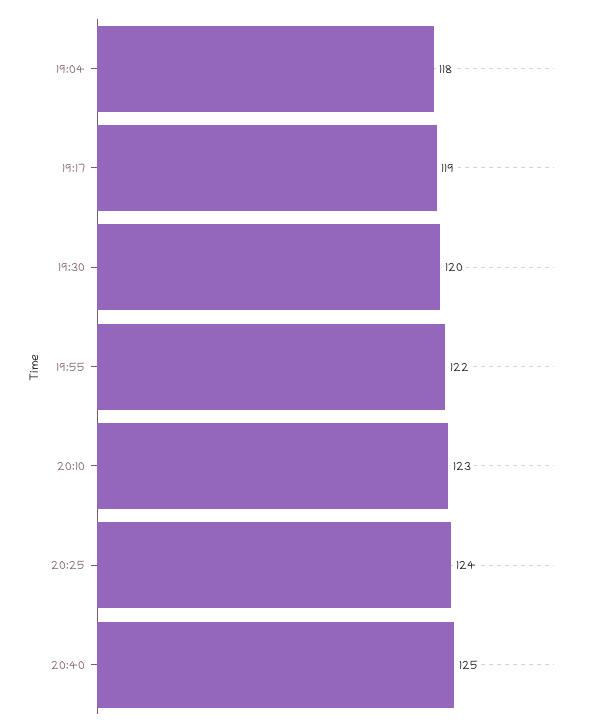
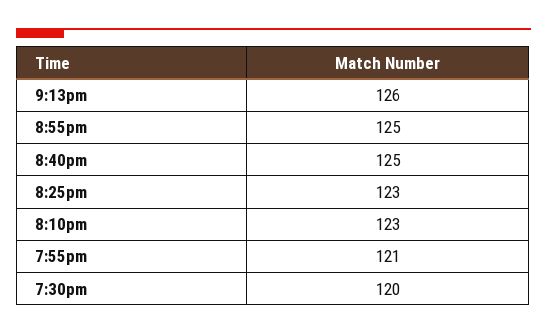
19:04: 118 -> none
19:17: 119 -> none
19:55: 122 -> 121
20:25: 124 -> 123
9:13pm: none -> 126
8:55pm: none -> 125

